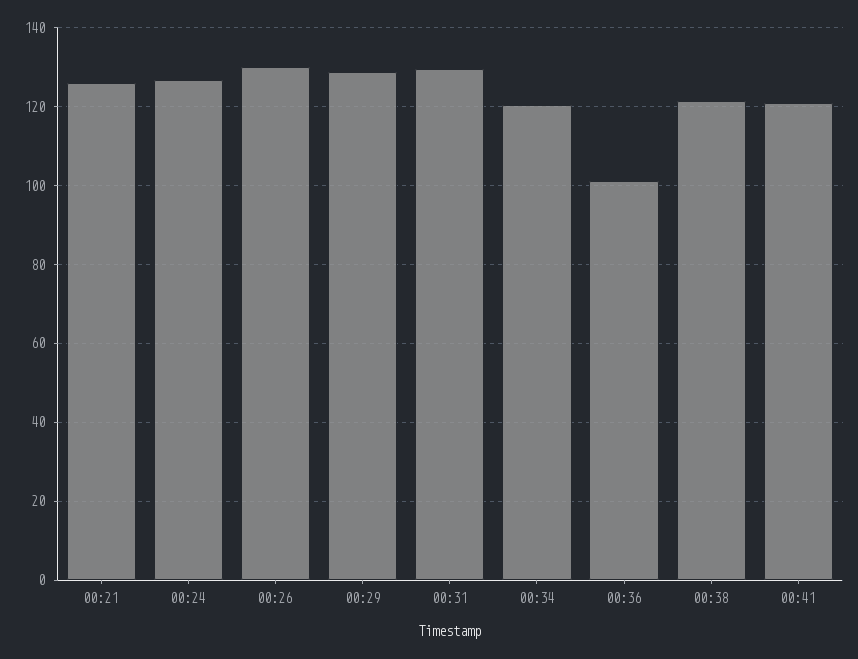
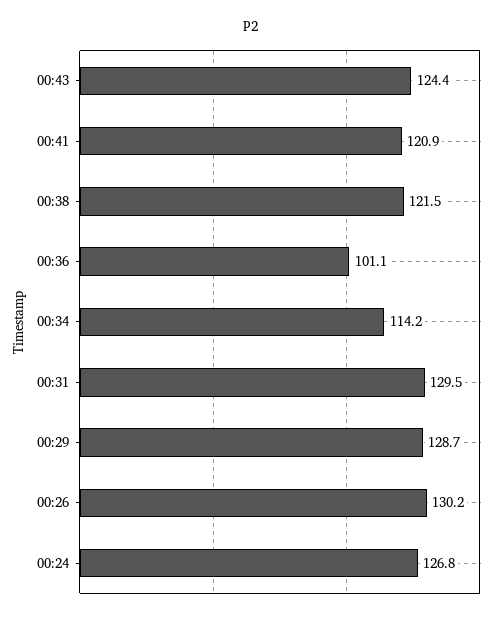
00:21: 126 -> none
00:34: 120 -> 114.2
00:43: none -> 124.4

